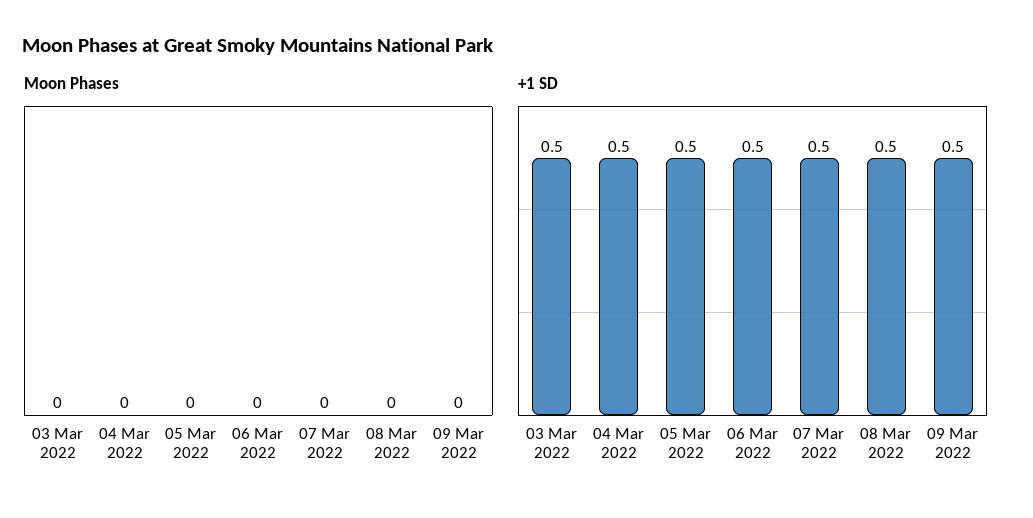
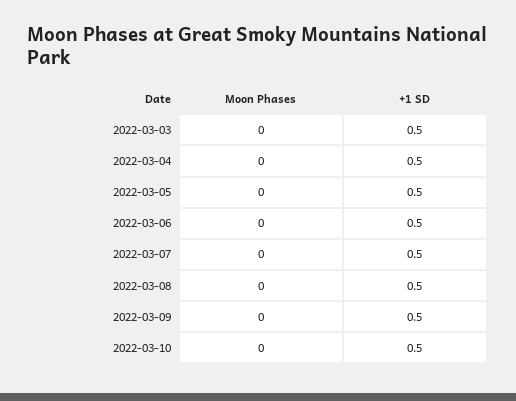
Moon Phases, 2022-03-10: none -> 0
+1 SD, 2022-03-10: none -> 0.5

